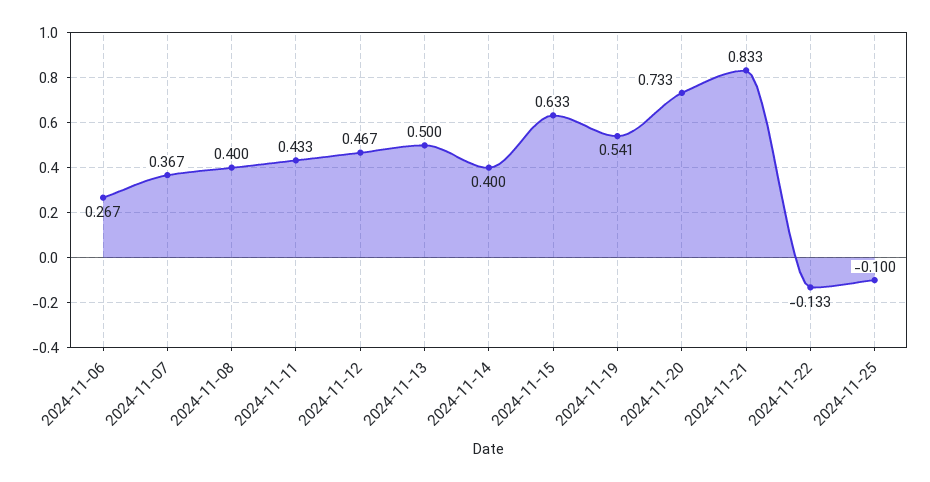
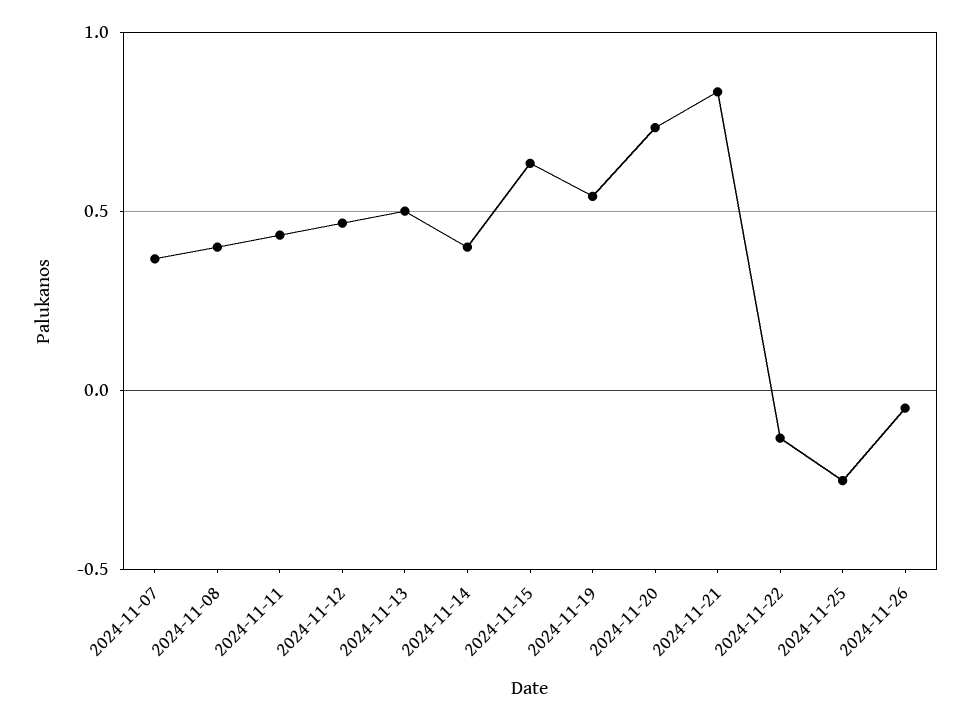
2024-11-06: 0.267 -> none
2024-11-25: -0.1 -> -0.25
2024-11-26: none -> -0.05

